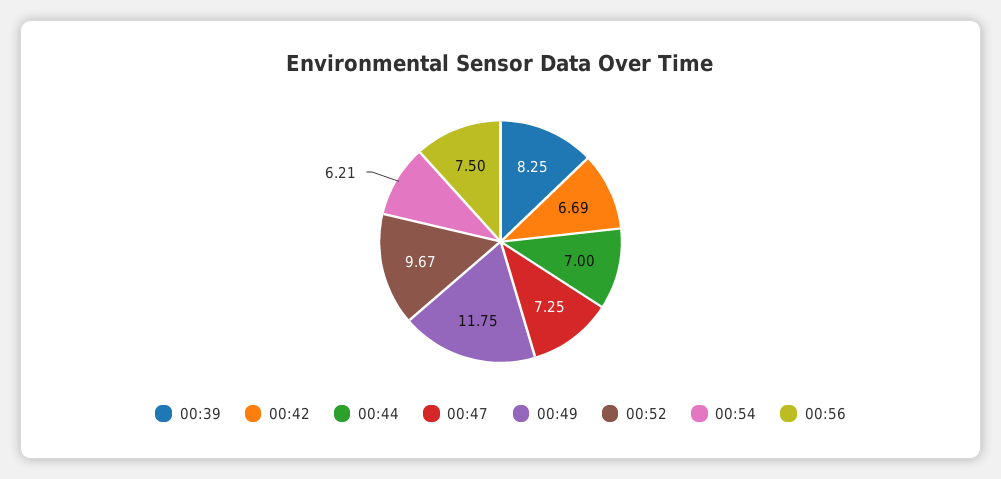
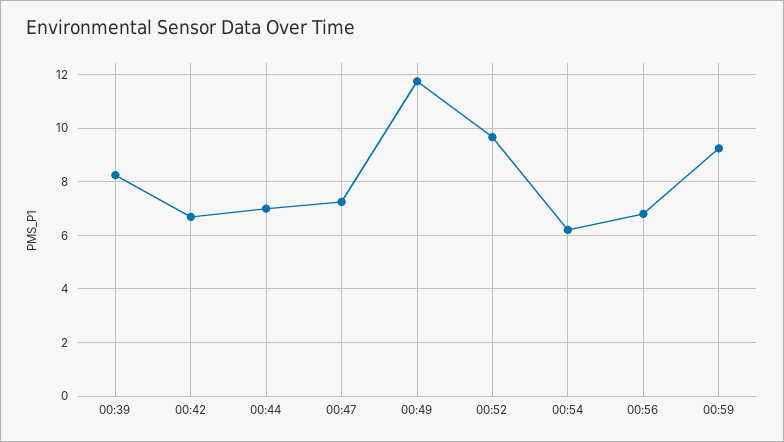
00:56: 7.5 -> 6.75
00:59: none -> 9.25

